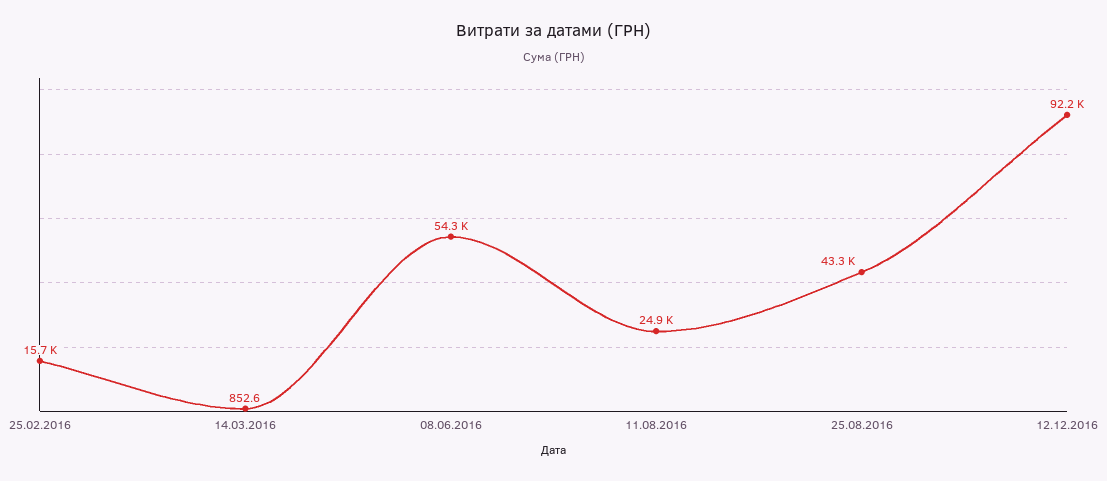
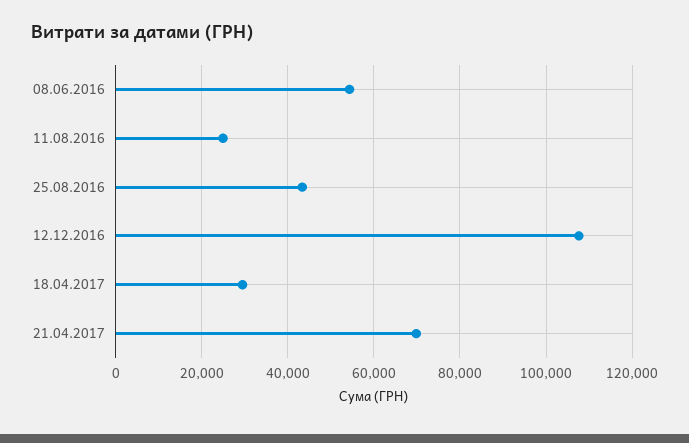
25.02.2016: 15700 -> none
14.03.2016: 852.6 -> none
12.12.2016: 92200 -> 108000
18.04.2017: none -> 30000
21.04.2017: none -> 70000

